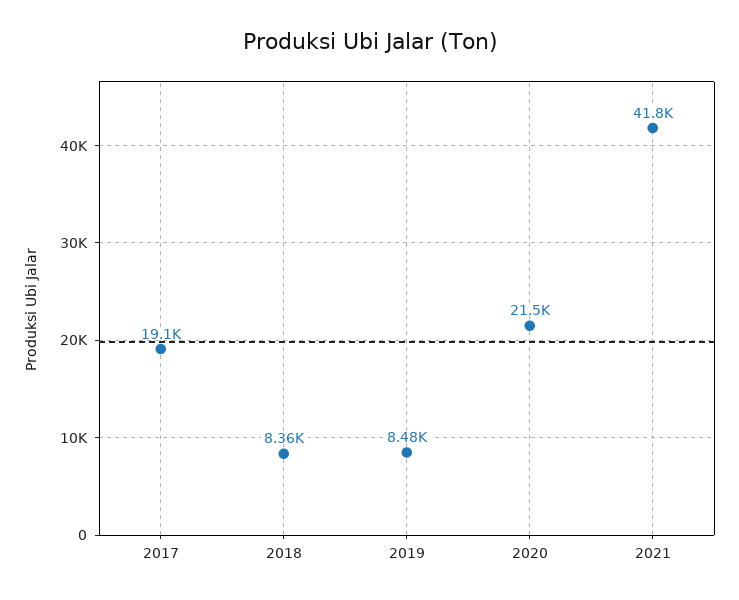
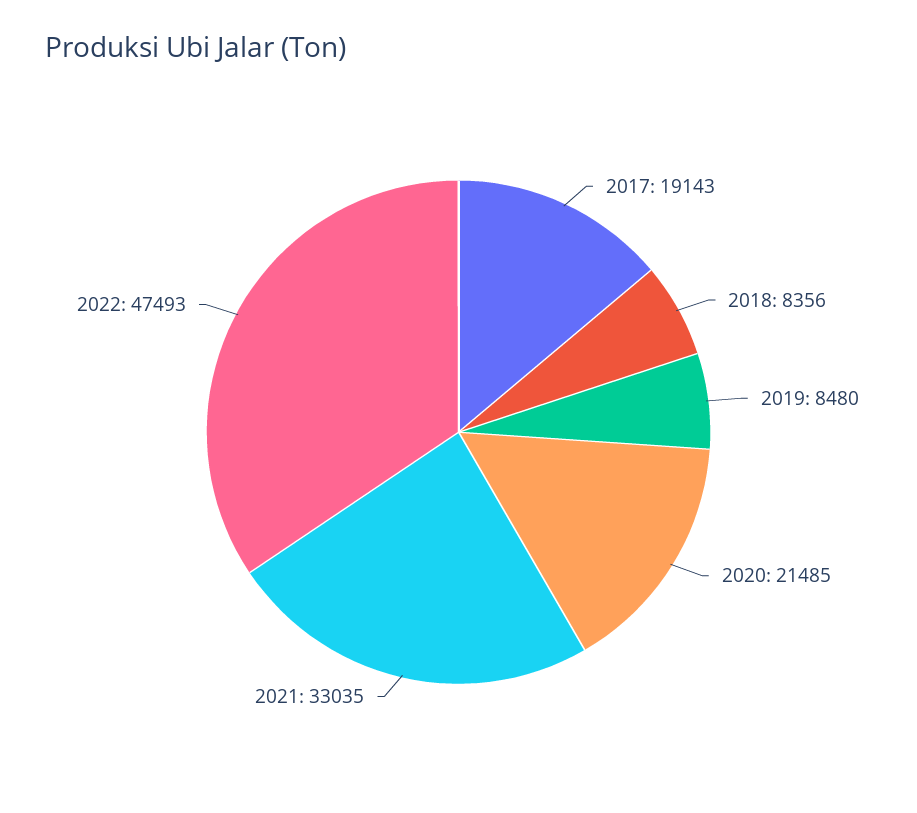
2021: 41800 -> 33035
2022: none -> 47493

